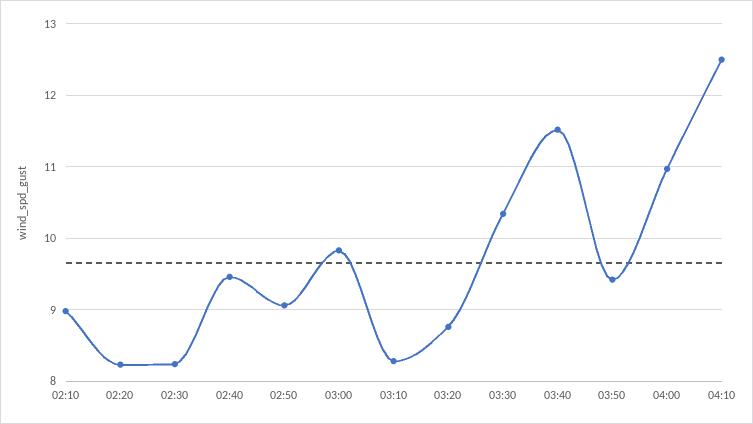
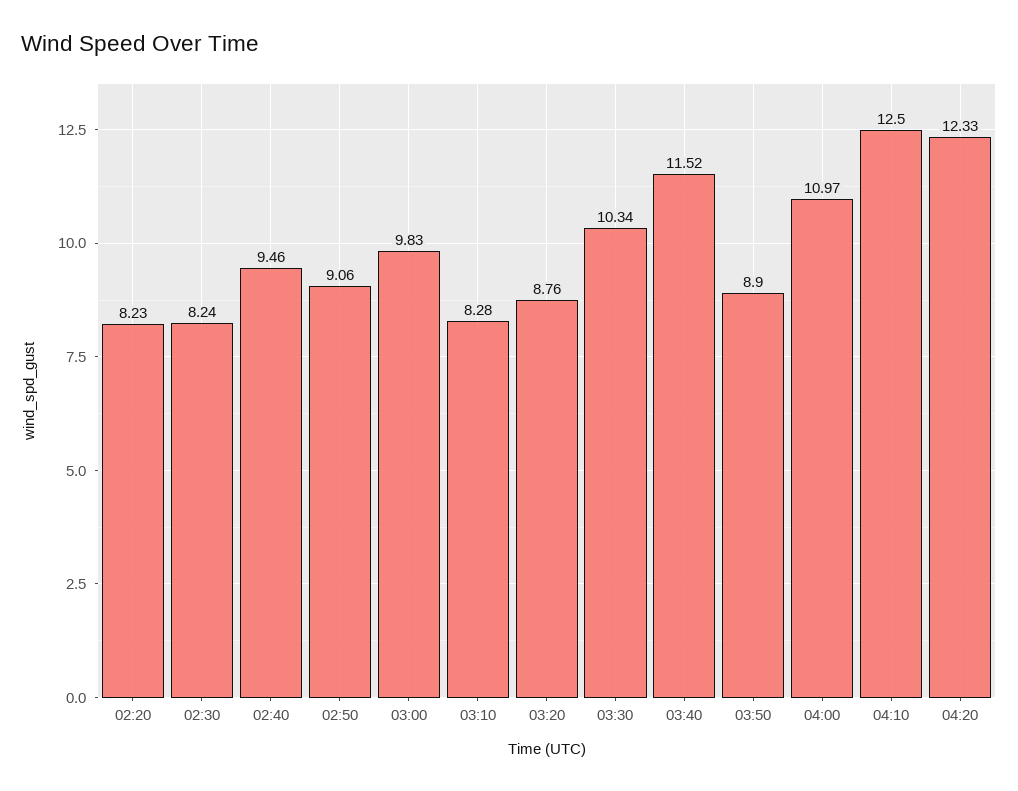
02:10: 9 -> none
03:50: 9.4 -> 8.9
04:20: none -> 12.33

